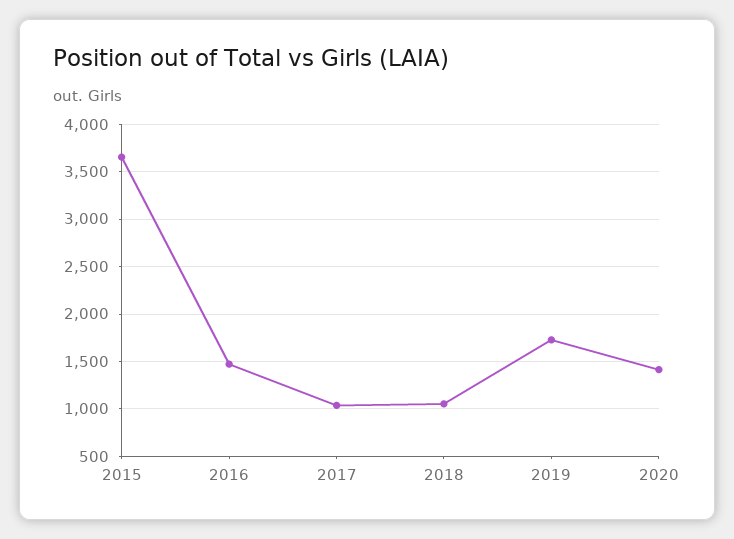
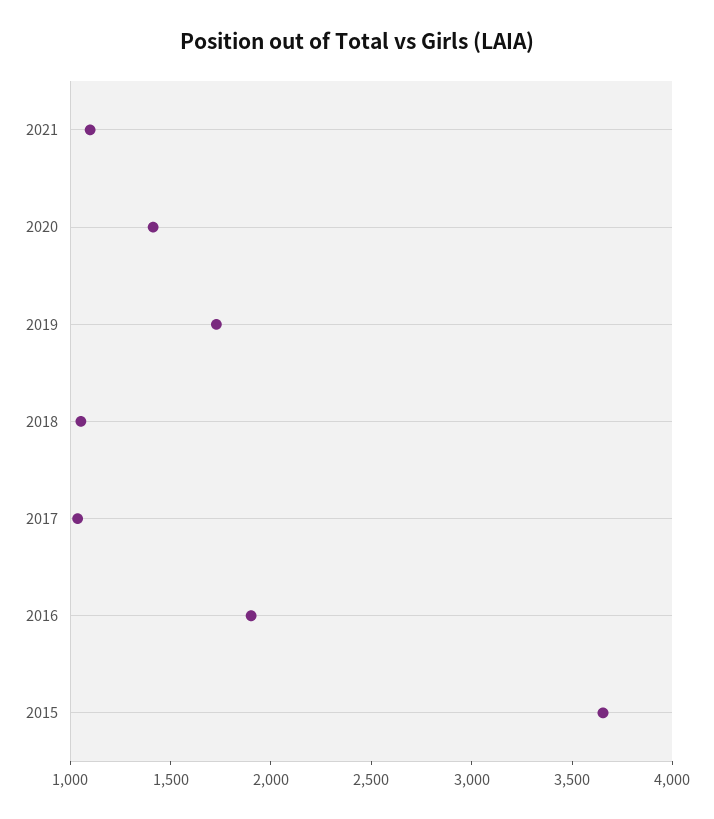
2016: 1500 -> 1900
2021: none -> 1100

